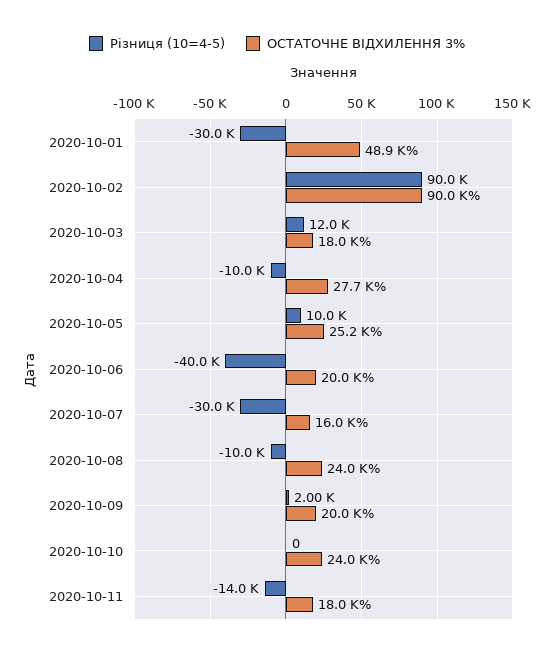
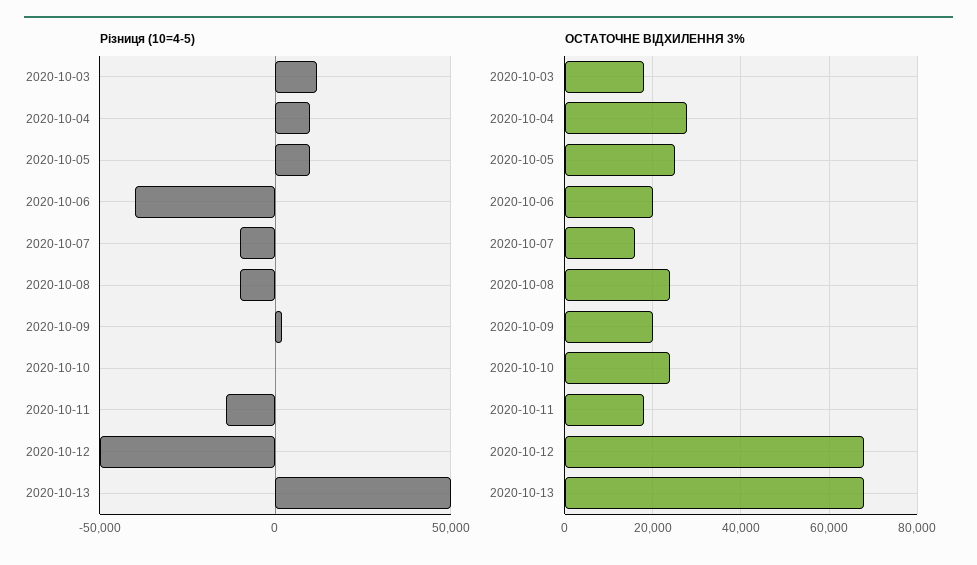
Різниця (10=4-5), 2020-10-01: -30000 -> none
ОСТАТОЧНЕ ВІДХИЛЕННЯ 3%, 2020-10-01: 48900 -> none
Різниця (10=4-5), 2020-10-02: 90000 -> none
ОСТАТОЧНЕ ВІДХИЛЕННЯ 3%, 2020-10-02: 90000 -> none
Різниця (10=4-5), 2020-10-04: -10000 -> 10000
Різниця (10=4-5), 2020-10-07: -30000 -> -10000
Різниця (10=4-5), 2020-10-12: none -> -50000
Різниця (10=4-5), 2020-10-13: none -> 50000
ОСТАТОЧНЕ ВІДХИЛЕННЯ 3%, 2020-10-12: none -> 68000
ОСТАТОЧНЕ ВІДХИЛЕННЯ 3%, 2020-10-13: none -> 68000

